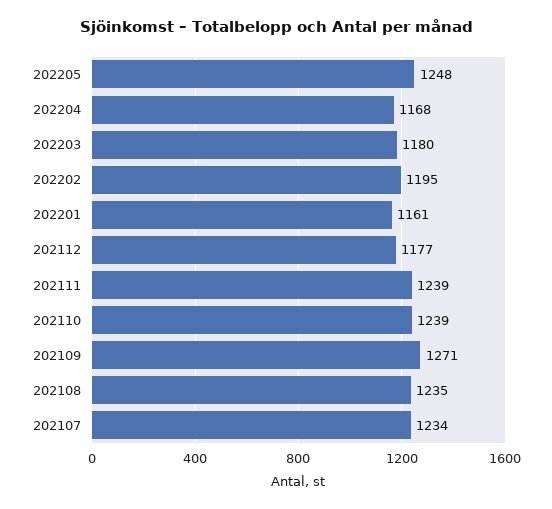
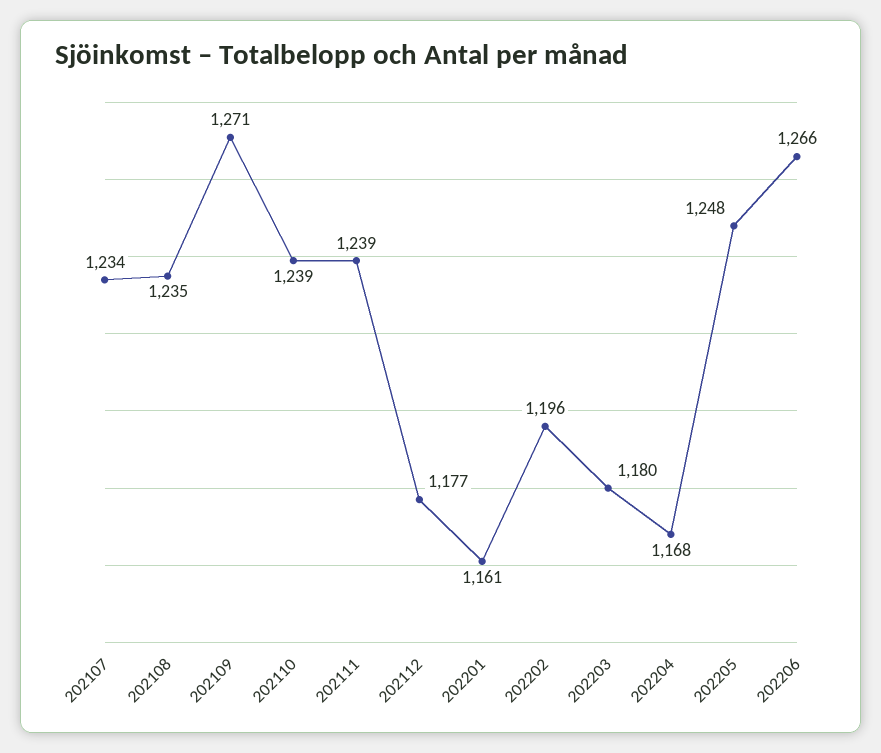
202202: 1195 -> 1196
202206: none -> 1266

